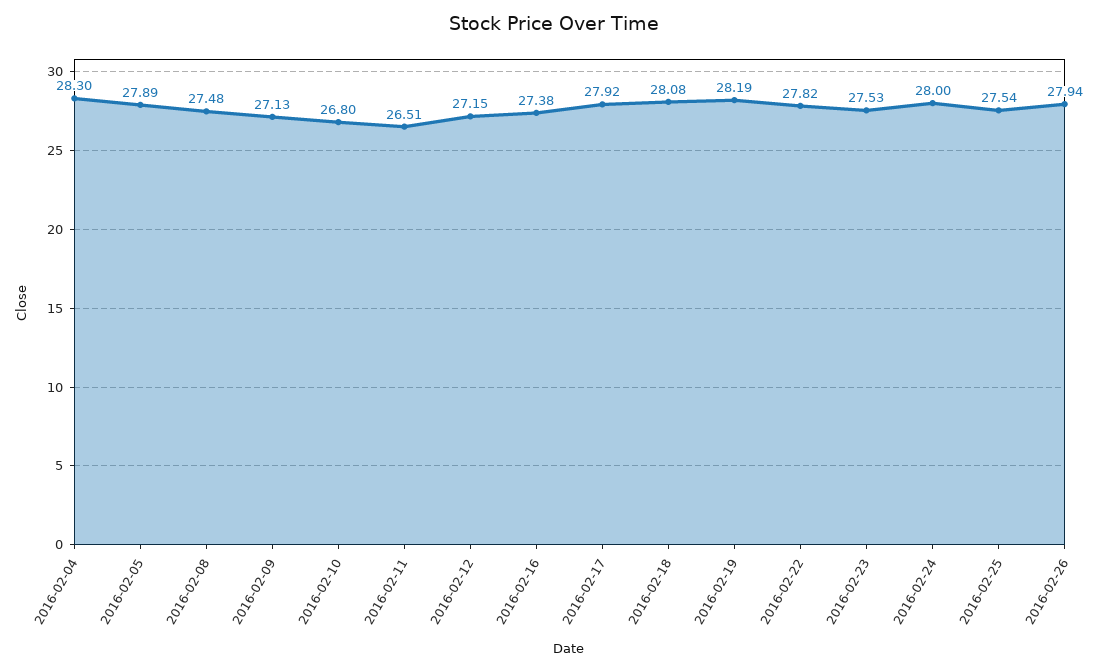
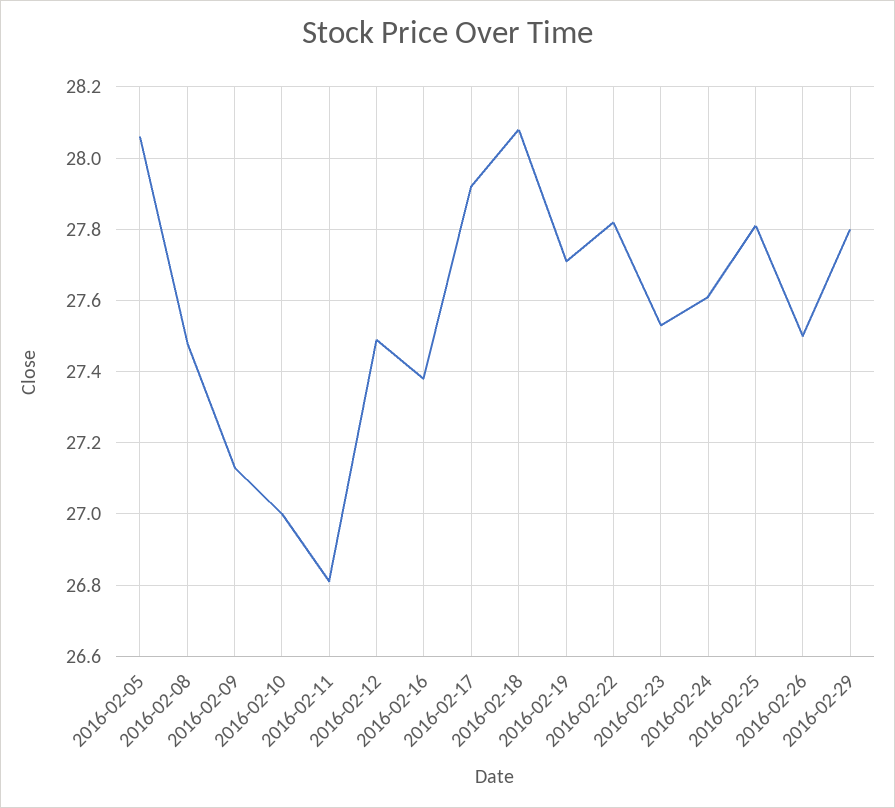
2016-02-04: 28.3 -> none
2016-02-05: 27.89 -> 28.05
2016-02-10: 26.8 -> 27
2016-02-11: 26.51 -> 26.8
2016-02-12: 27.15 -> 27.5
2016-02-19: 28.19 -> 27.7
2016-02-24: 28 -> 27.6
2016-02-25: 27.54 -> 27.8
2016-02-26: 27.94 -> 27.5
2016-02-29: none -> 27.8

